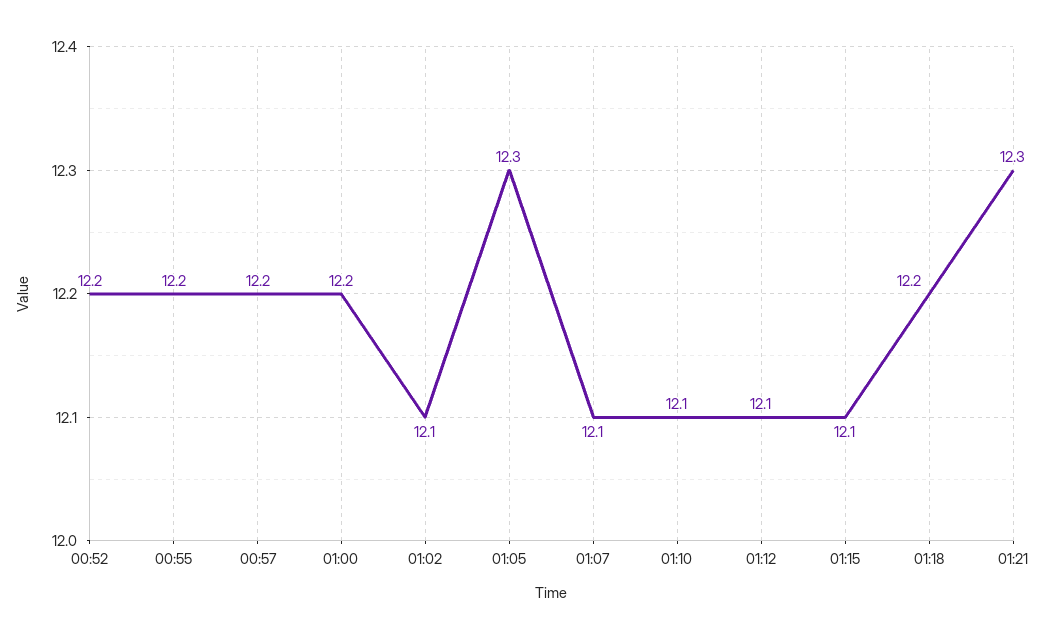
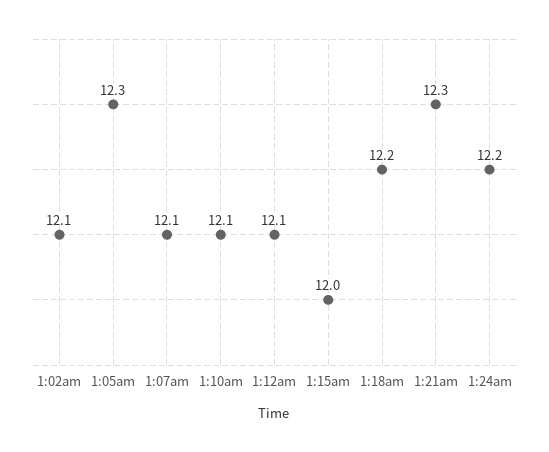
00:52: 12.2 -> none
00:55: 12.2 -> none
00:57: 12.2 -> none
01:00: 12.2 -> none
01:15: 12.1 -> 12
1:24am: none -> 12.2

